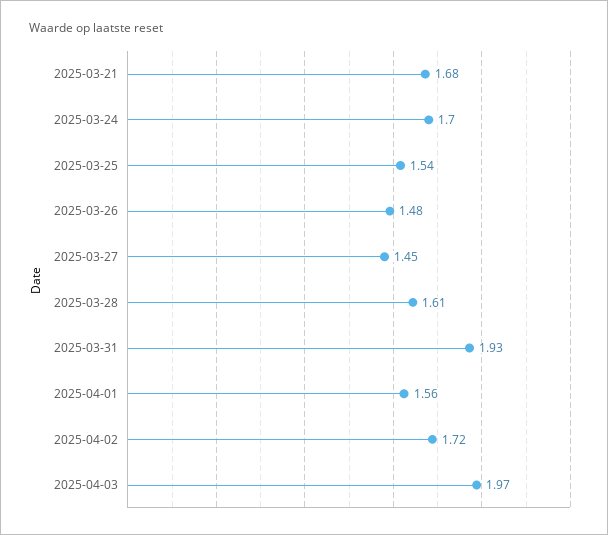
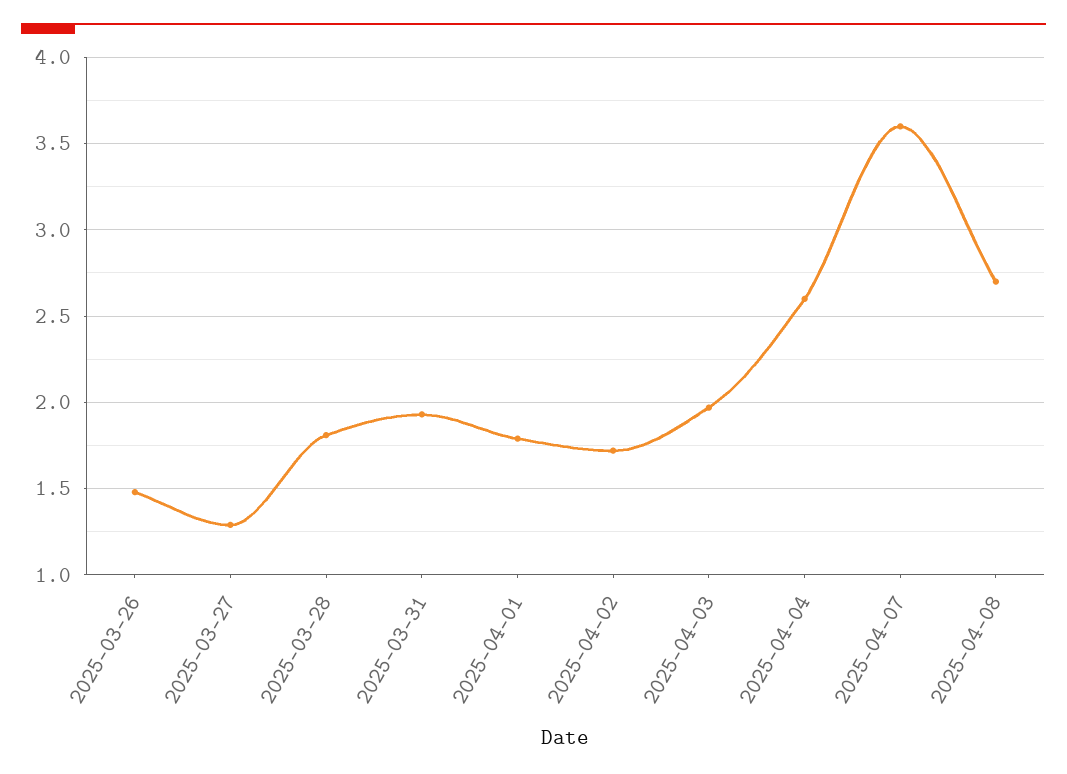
2025-03-21: 1.68 -> none
2025-03-24: 1.7 -> none
2025-03-25: 1.54 -> none
2025-03-27: 1.45 -> 1.3
2025-03-28: 1.61 -> 1.8
2025-04-01: 1.56 -> 1.8
2025-04-04: none -> 2.6
2025-04-07: none -> 3.6
2025-04-08: none -> 2.7

